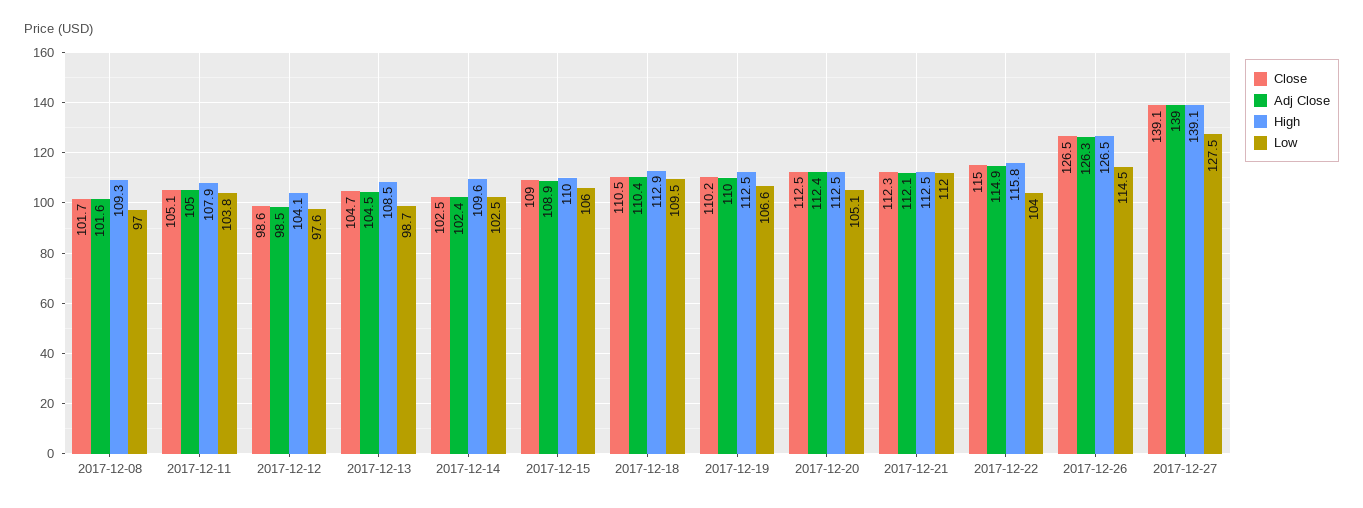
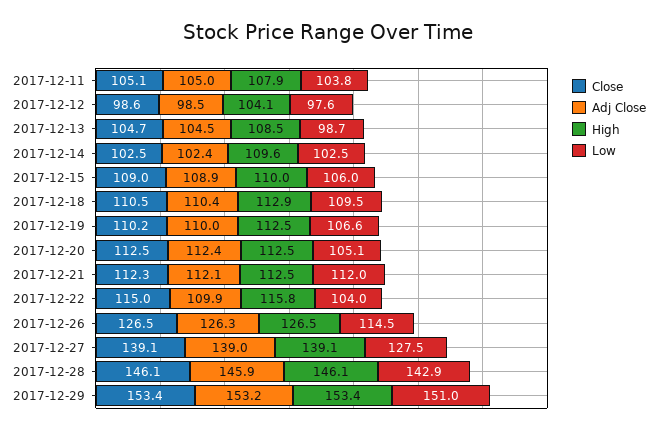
Close, 2017-12-08: 101.7 -> none
Adj Close, 2017-12-08: 101.6 -> none
High, 2017-12-08: 109.3 -> none
Low, 2017-12-08: 97 -> none
Adj Close, 2017-12-22: 114.9 -> 109.9
Close, 2017-12-28: none -> 146.1
Adj Close, 2017-12-28: none -> 145.9
High, 2017-12-28: none -> 146.1
Low, 2017-12-28: none -> 142.9
Close, 2017-12-29: none -> 153.4
Adj Close, 2017-12-29: none -> 153.2
High, 2017-12-29: none -> 153.4
Low, 2017-12-29: none -> 151

